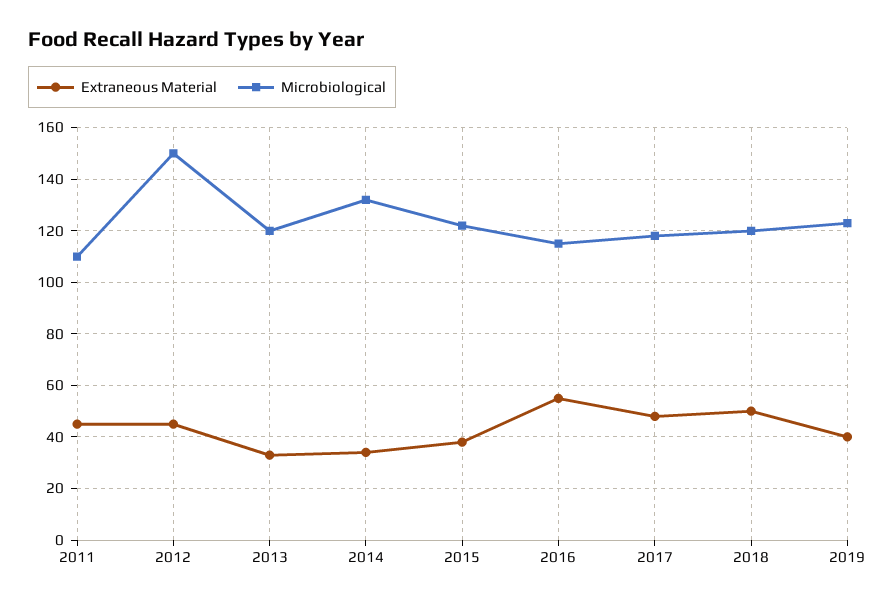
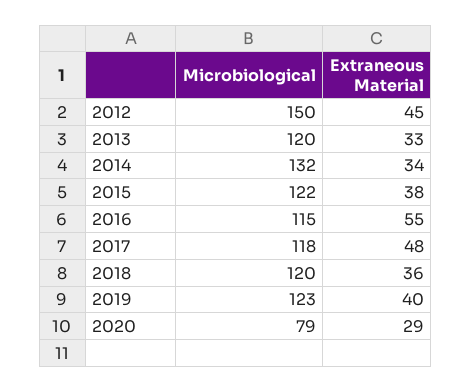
Extraneous Material, 2011: 45 -> none
Microbiological, 2011: 110 -> none
Extraneous Material, 2018: 50 -> 36
Microbiological, 2020: none -> 79
Extraneous Material, 2020: none -> 29

